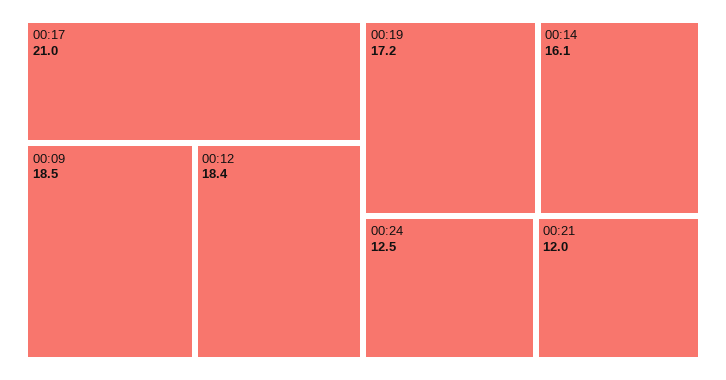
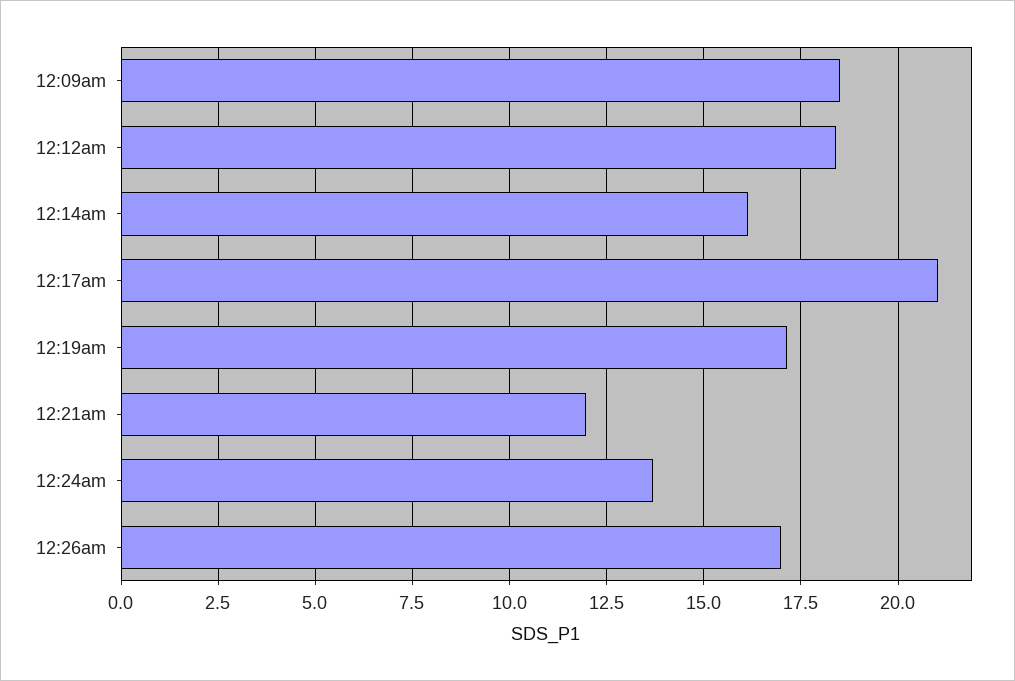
00:24: 12.5 -> 13.75
12:26am: none -> 17

